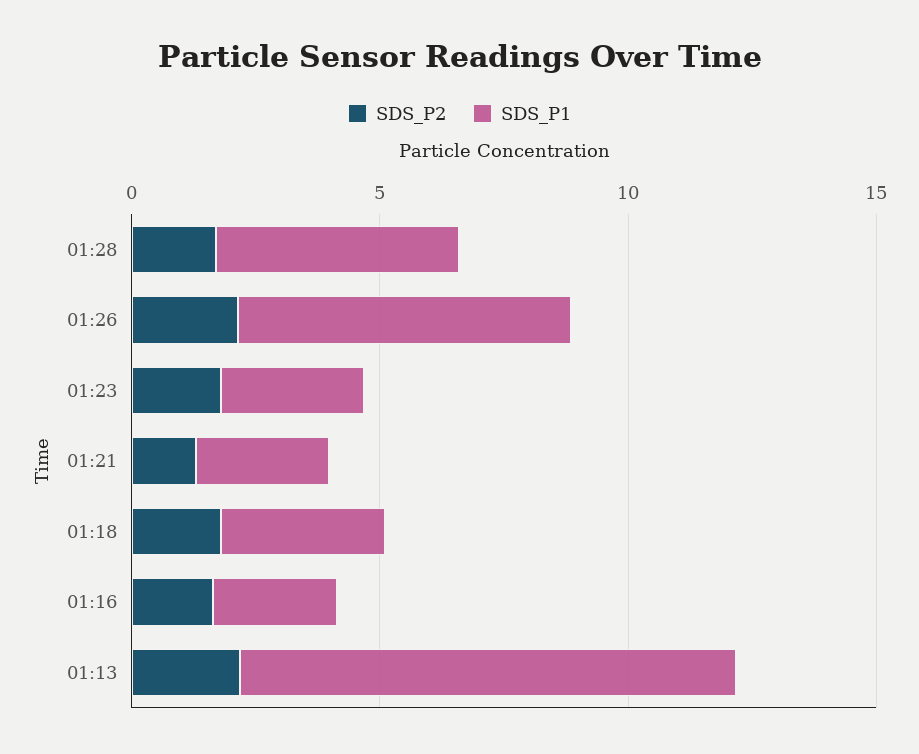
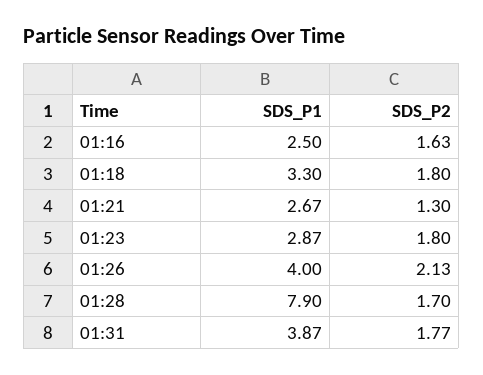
SDS_P1, 01:28: 5 -> 7.9
SDS_P1, 01:26: 7 -> 4
SDS_P2, 01:13: 2 -> none
SDS_P1, 01:13: 10 -> none
SDS_P1, 01:31: none -> 3.87
SDS_P2, 01:31: none -> 1.77

